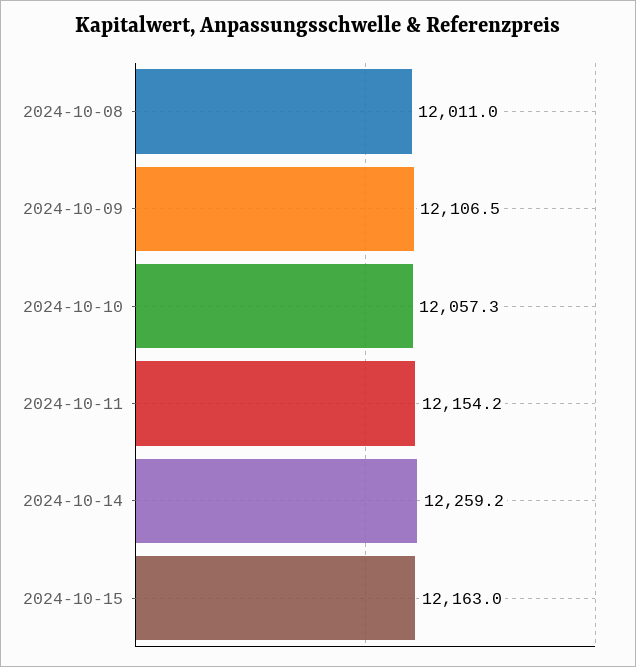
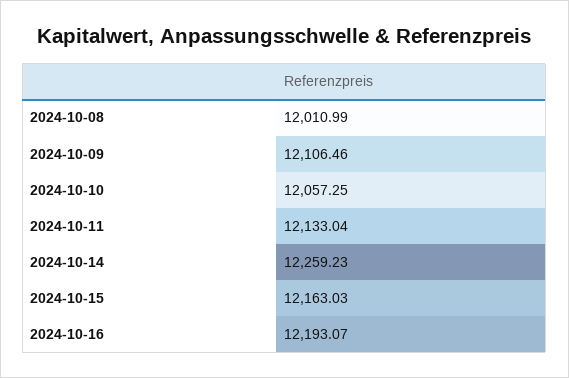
2024-10-11: 12154.2 -> 12133.04
2024-10-16: none -> 12193.07

